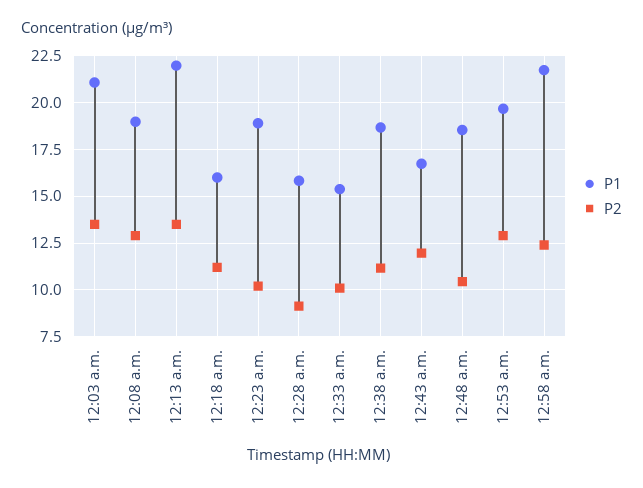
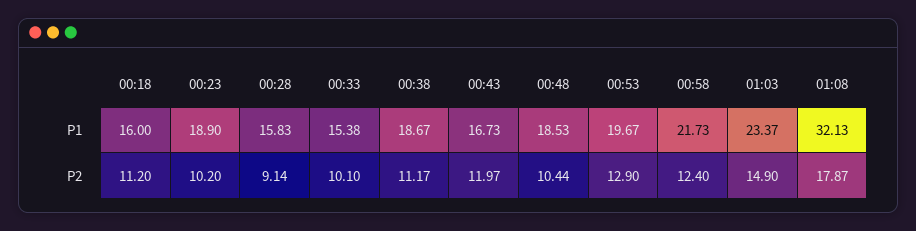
P1, 12:03 a.m.: 21 -> none
P2, 12:03 a.m.: 13.5 -> none
P1, 12:08 a.m.: 19 -> none
P2, 12:08 a.m.: 13 -> none
P1, 12:13 a.m.: 22 -> none
P2, 12:13 a.m.: 13.5 -> none
P1, 01:03: none -> 23.37
P1, 01:08: none -> 32.13
P2, 01:03: none -> 14.9
P2, 01:08: none -> 17.87

